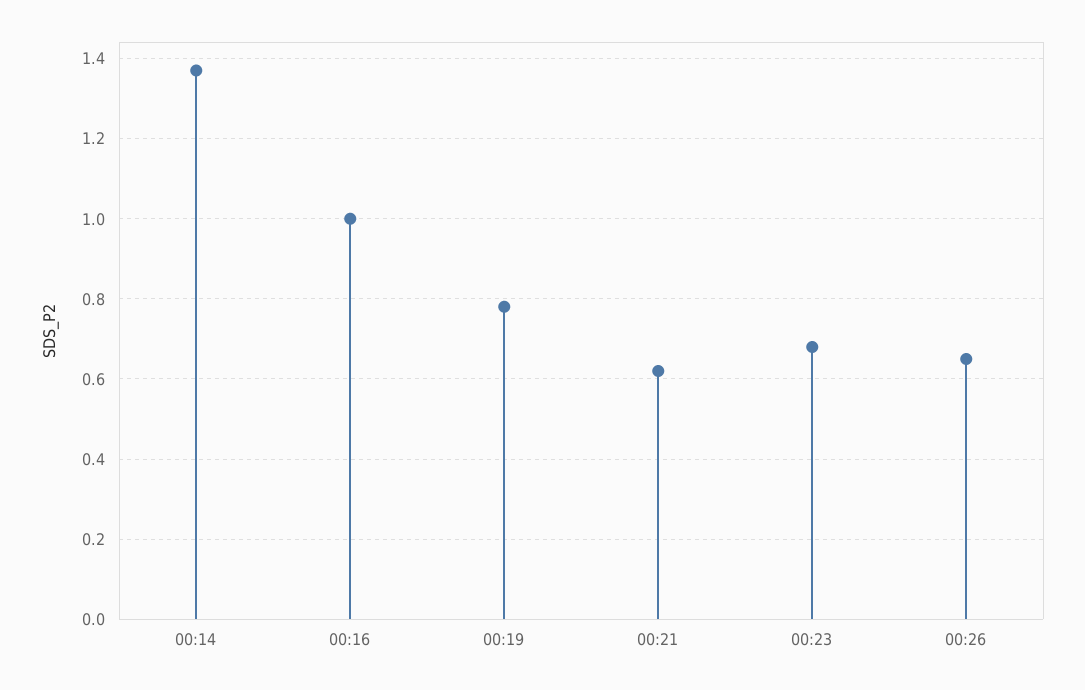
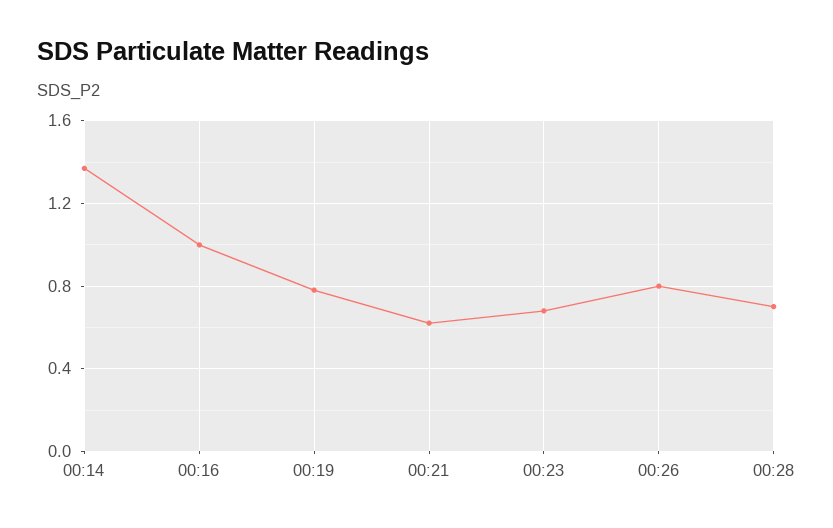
00:26: 0.65 -> 0.8
00:28: none -> 0.7

